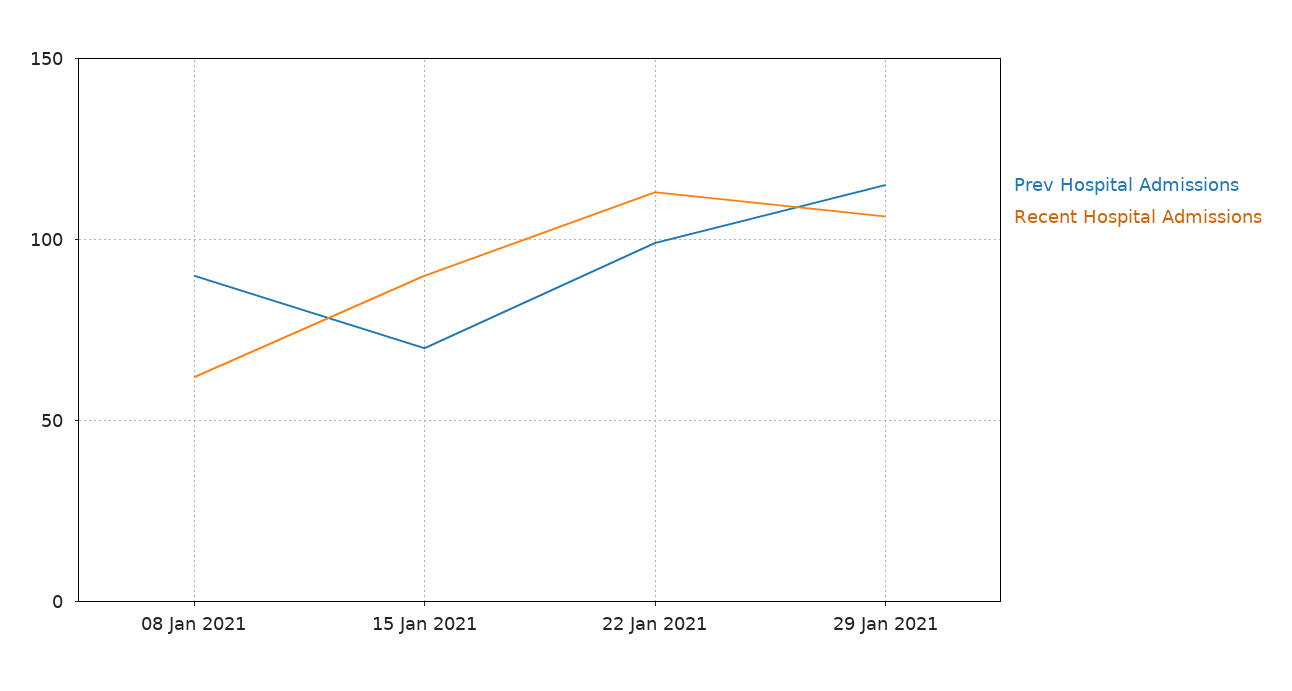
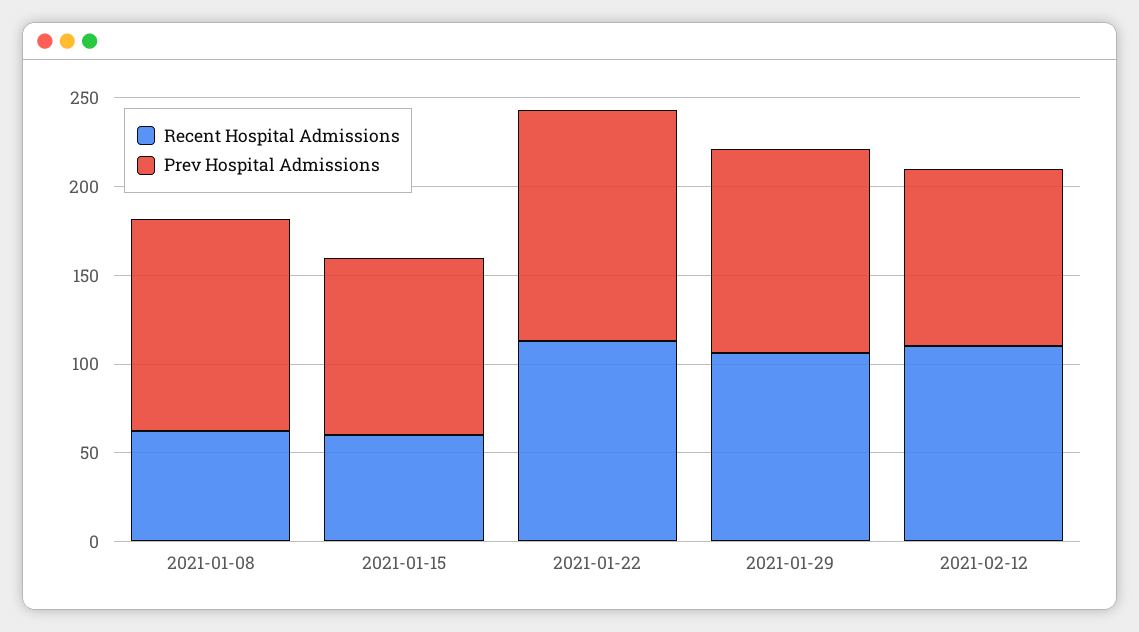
Prev Hospital Admissions, 08 Jan 2021: 90 -> 120
Prev Hospital Admissions, 15 Jan 2021: 70 -> 100
Recent Hospital Admissions, 15 Jan 2021: 90 -> 60
Prev Hospital Admissions, 22 Jan 2021: 100 -> 130
Recent Hospital Admissions, 2021-02-12: none -> 110
Prev Hospital Admissions, 2021-02-12: none -> 100

